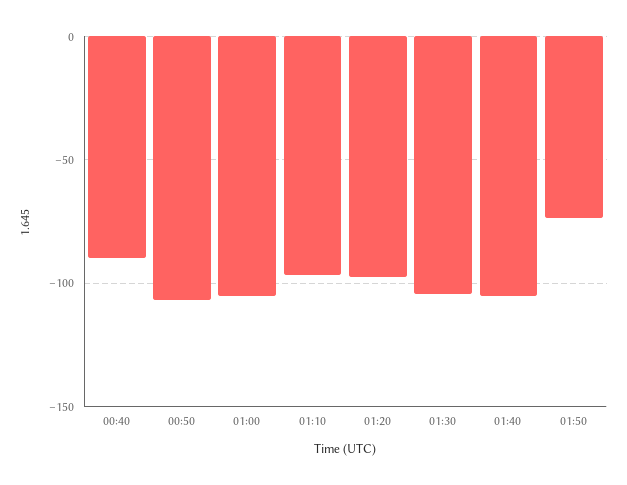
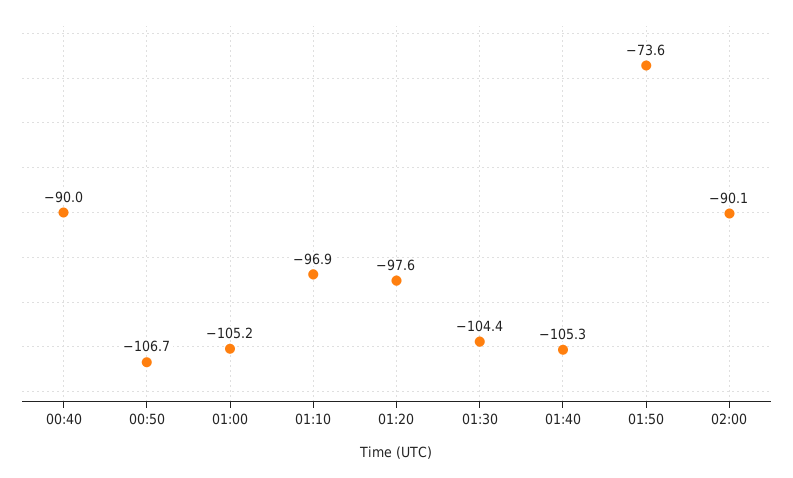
02:00: none -> -90.1

